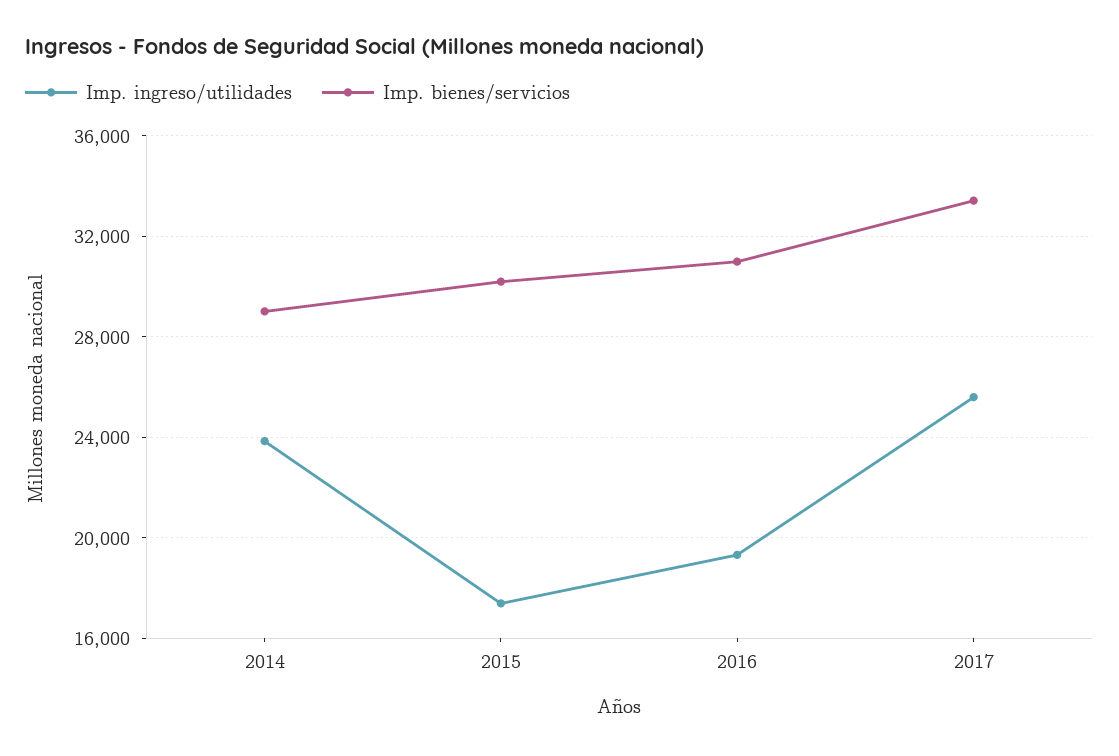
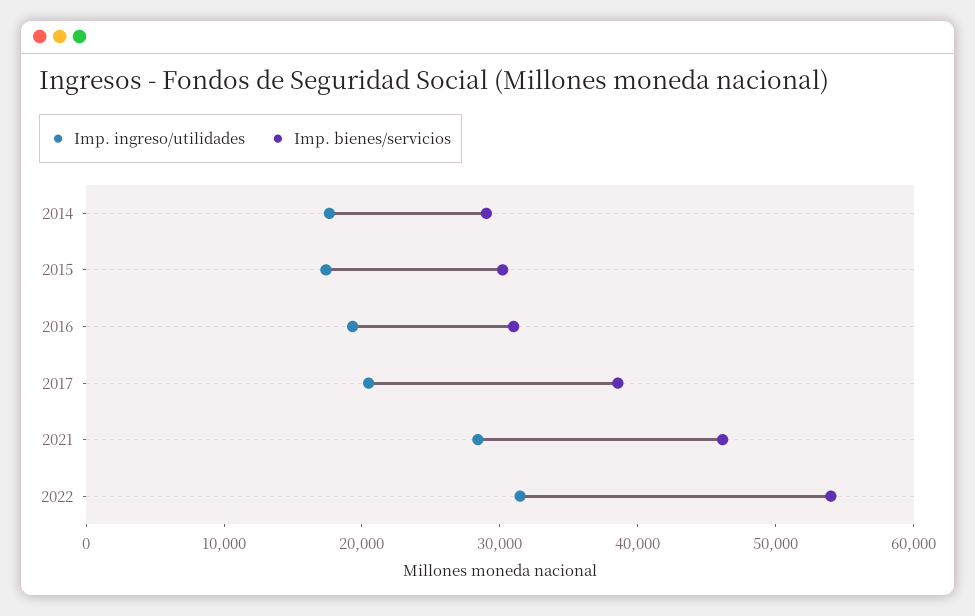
Imp. ingreso/utilidades, 2014: 24000 -> 18000
Imp. ingreso/utilidades, 2017: 25500 -> 20000
Imp. bienes/servicios, 2017: 33500 -> 38000
Imp. ingreso/utilidades, 2021: none -> 28000
Imp. bienes/servicios, 2021: none -> 46000
Imp. ingreso/utilidades, 2022: none -> 32000
Imp. bienes/servicios, 2022: none -> 54000

